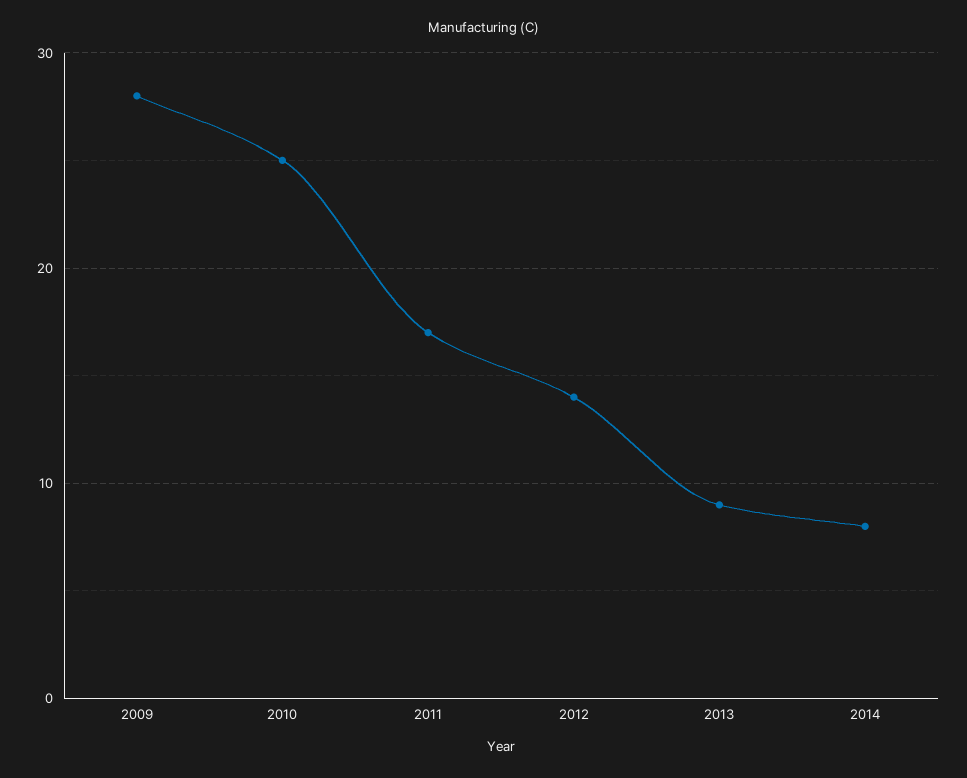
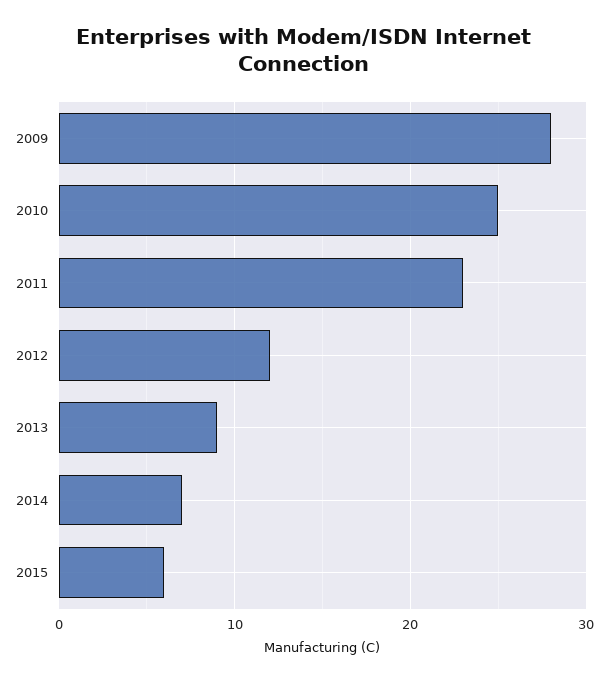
2011: 17 -> 23
2012: 14 -> 12
2014: 8 -> 7
2015: none -> 6

